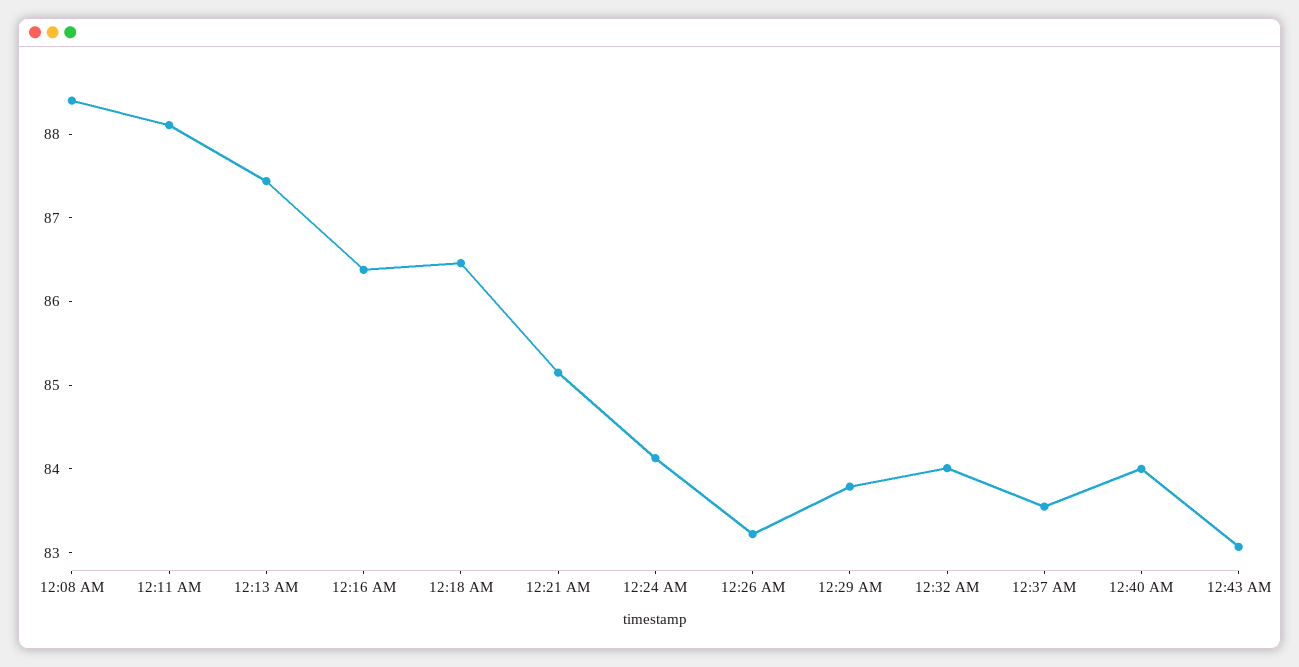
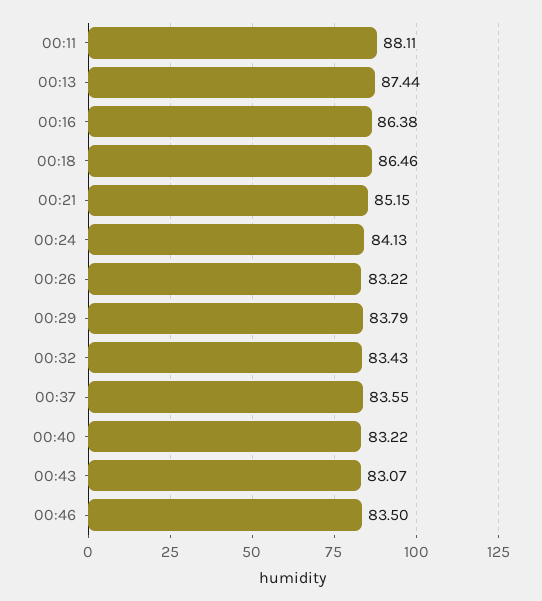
12:08 AM: 88.4 -> none
12:32 AM: 84 -> 83.43
12:40 AM: 84 -> 83.22
00:46: none -> 83.5

